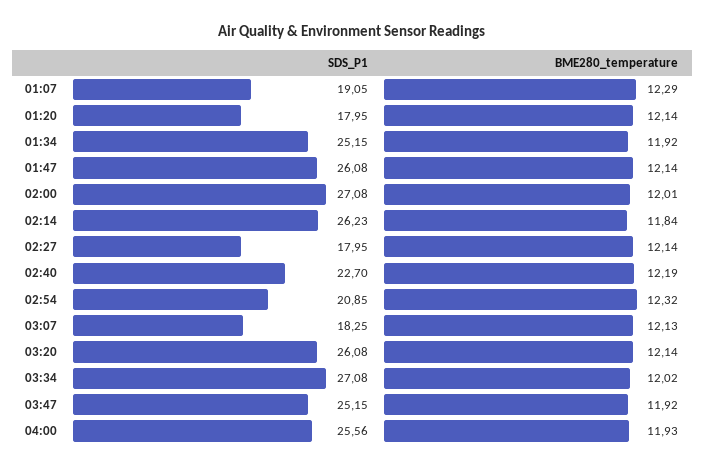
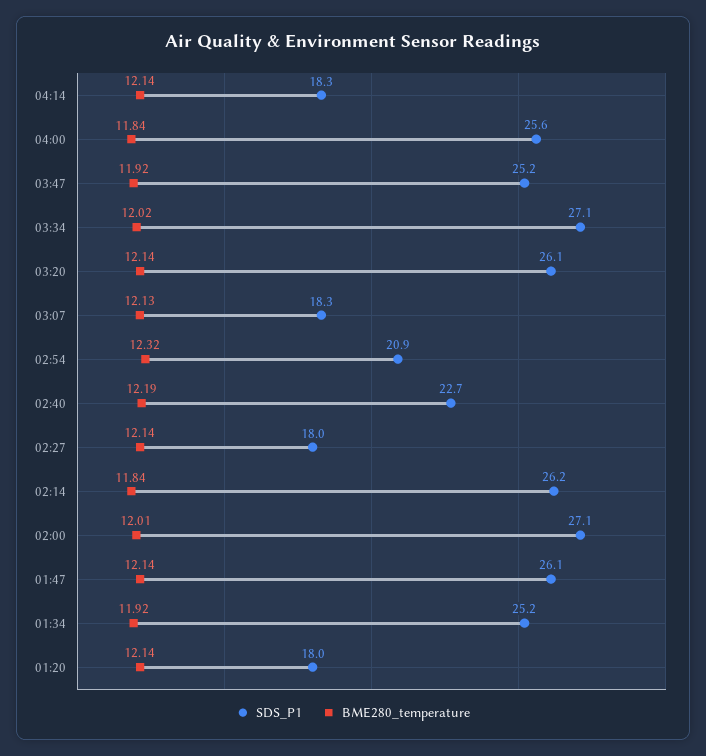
SDS_P1, 01:07: 19.05 -> none
BME280_temperature, 01:07: 12.29 -> none
BME280_temperature, 04:00: 11.93 -> 11.84
SDS_P1, 04:14: none -> 18.3
BME280_temperature, 04:14: none -> 12.14

